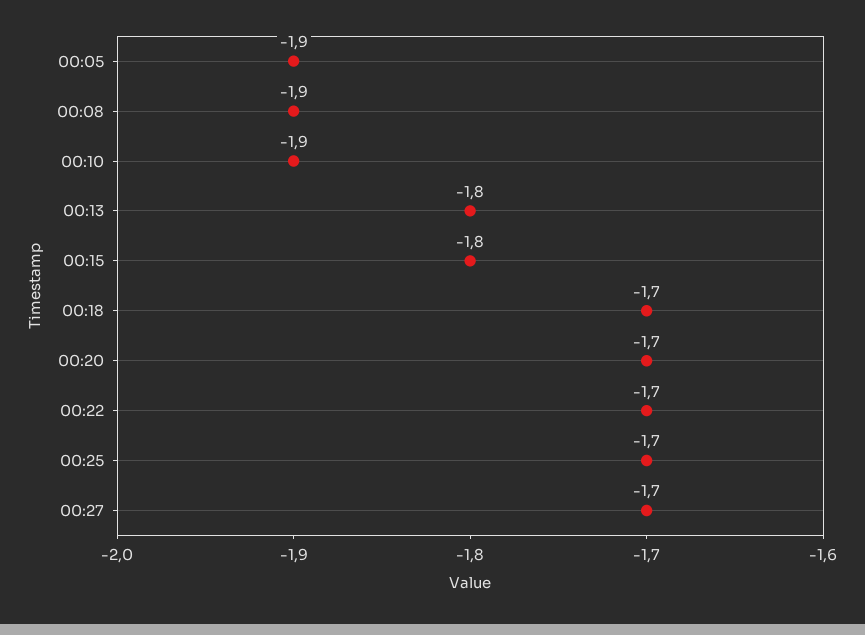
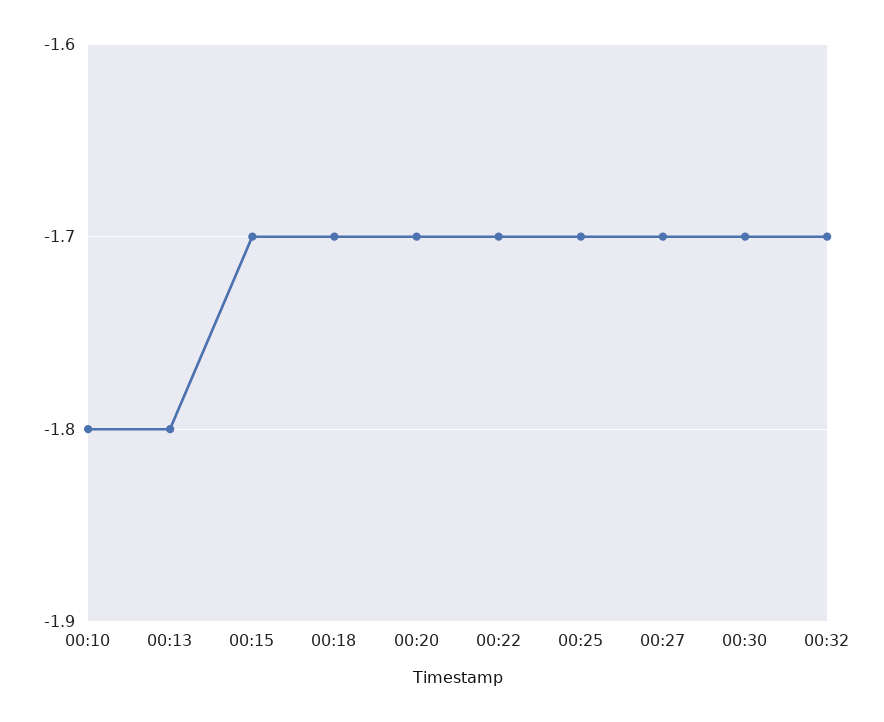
00:05: -1.9 -> none
00:08: -1.9 -> none
00:10: -1.9 -> -1.8
00:15: -1.8 -> -1.7
00:30: none -> -1.7
00:32: none -> -1.7

